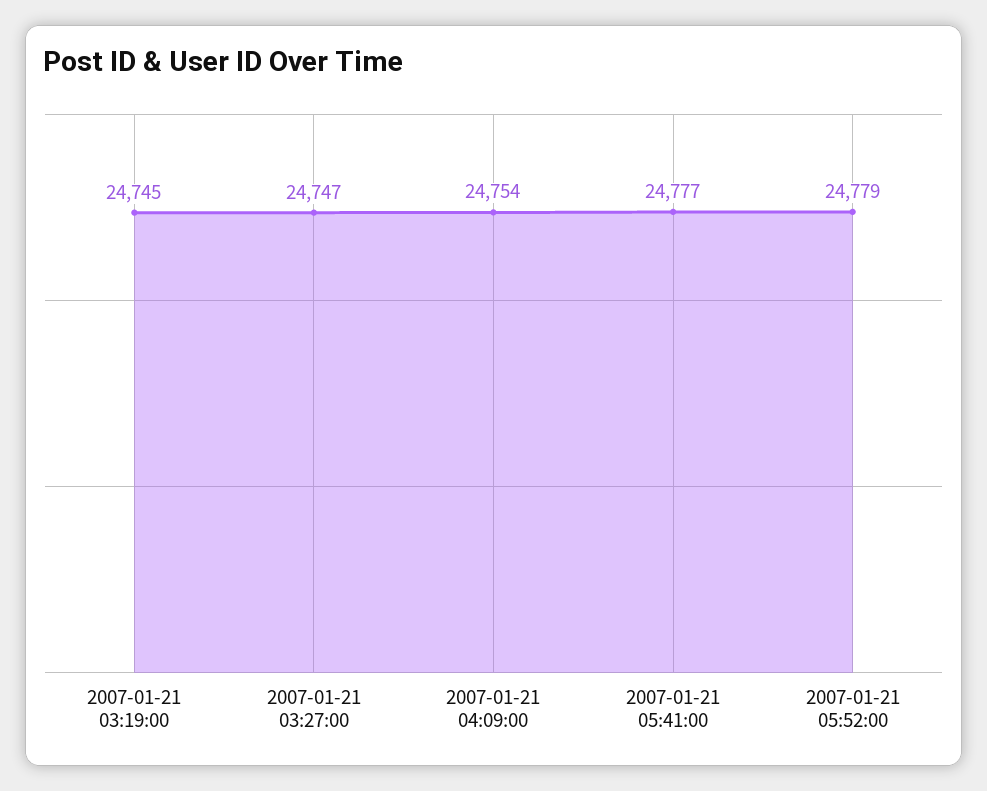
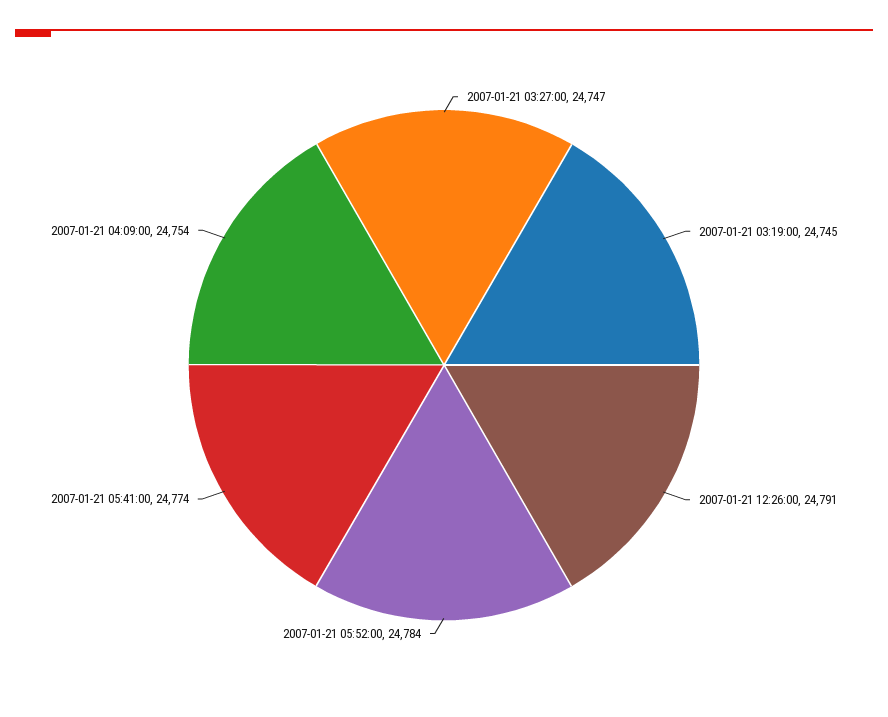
2007-01-21 05:41:00: 24777 -> 24774
2007-01-21 05:52:00: 24779 -> 24784
2007-01-21 12:26:00: none -> 24791

